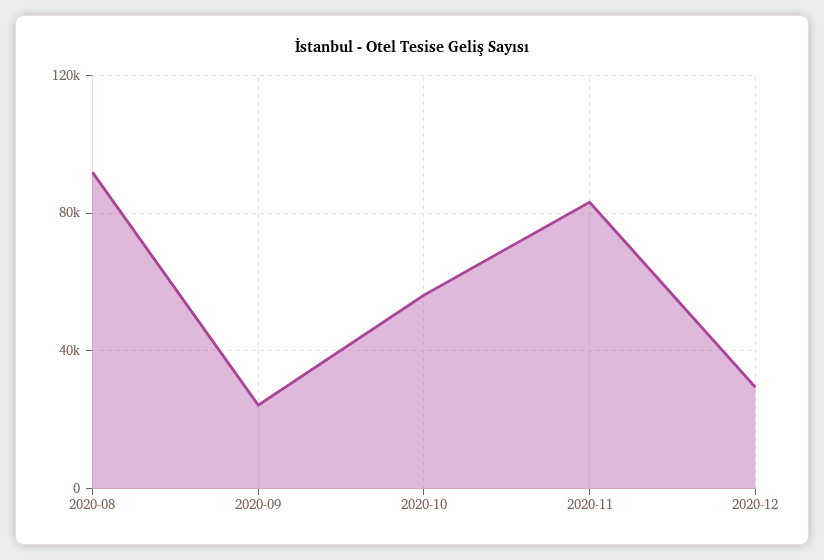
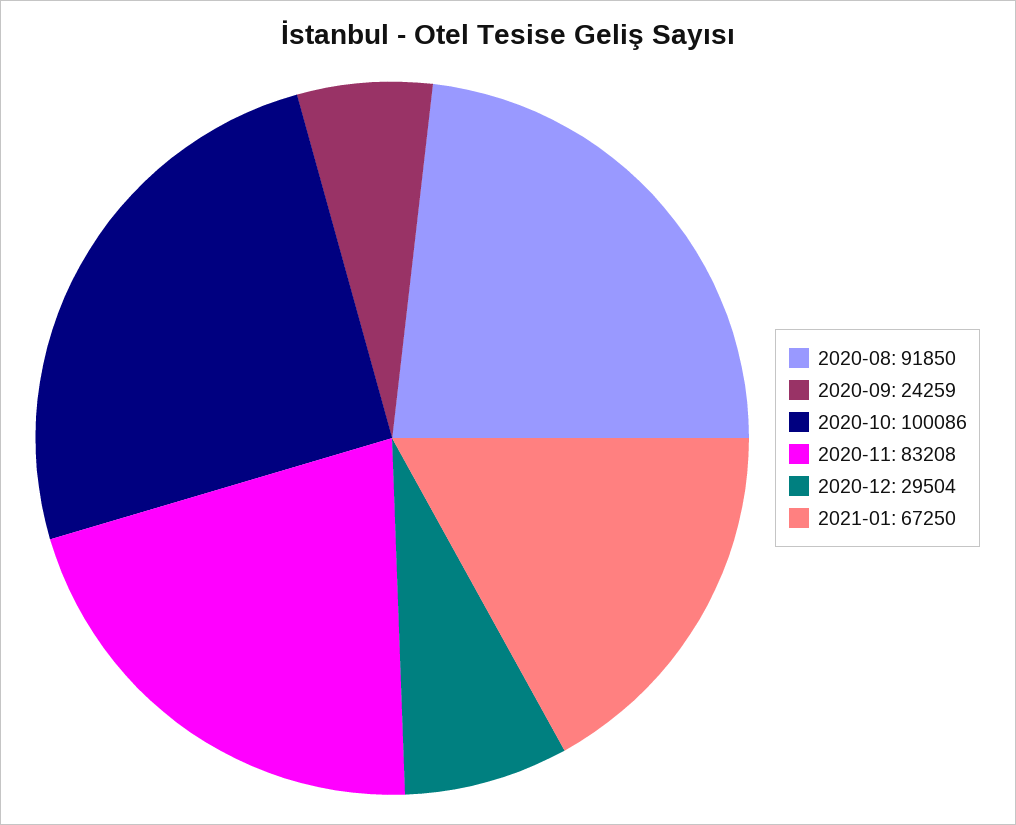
2020-10: 55000 -> 100086
2021-01: none -> 67250

